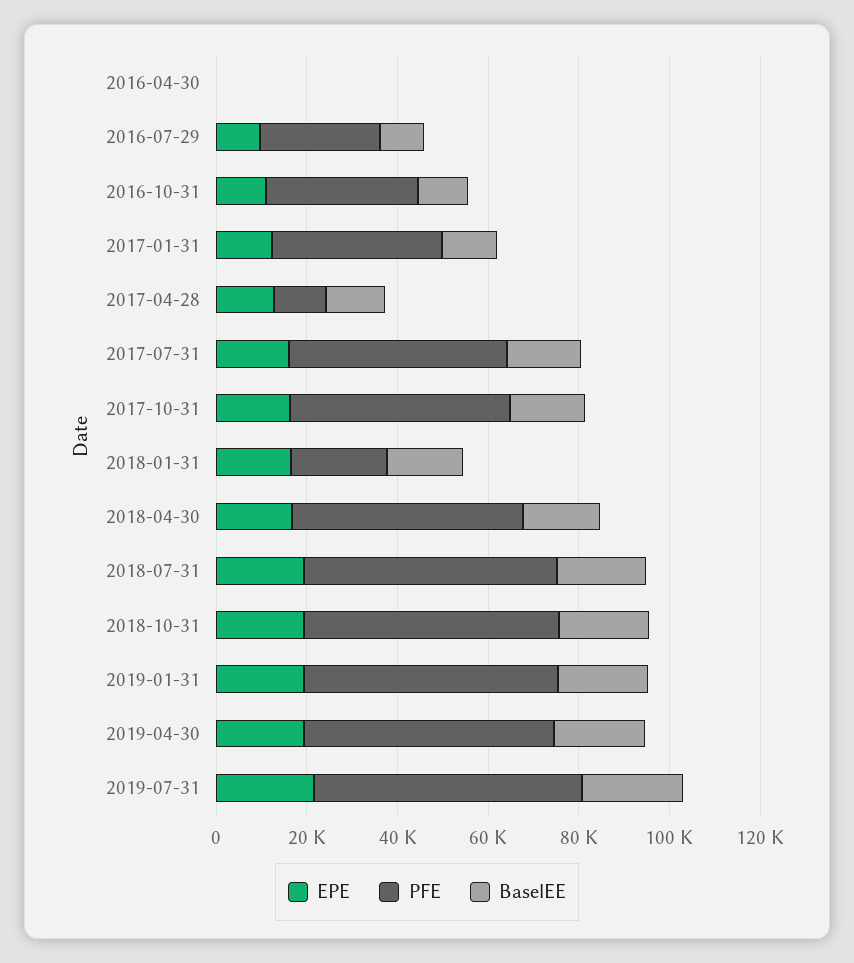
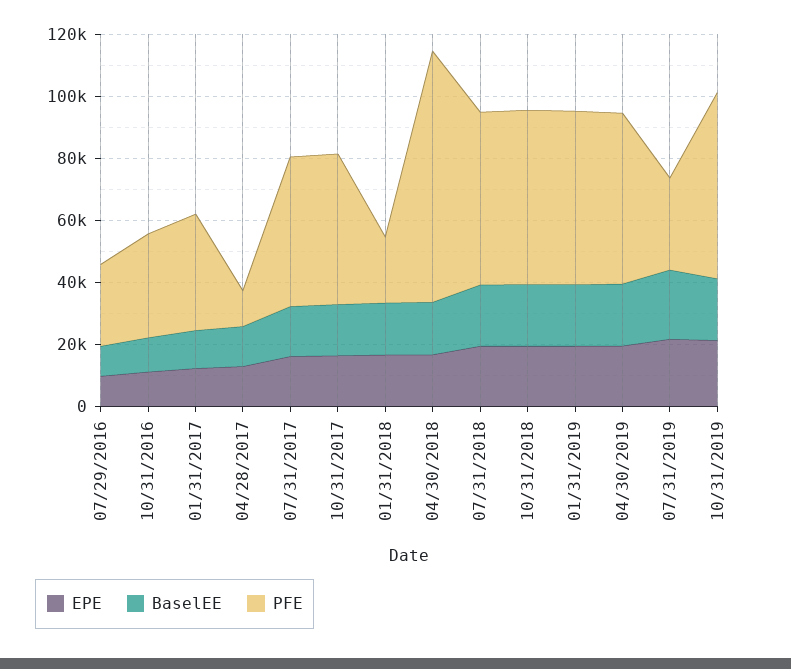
EPE, 2016-04-30: 0 -> none
PFE, 2016-04-30: 0 -> none
BaselEE, 2016-04-30: 0 -> none
PFE, 2018-04-30: 50000 -> 80000
PFE, 2019-07-31: 60000 -> 30000
EPE, 10/31/2019: none -> 20000
BaselEE, 10/31/2019: none -> 20000
PFE, 10/31/2019: none -> 60000

